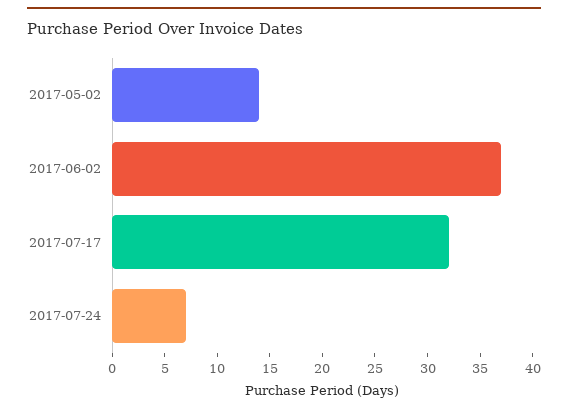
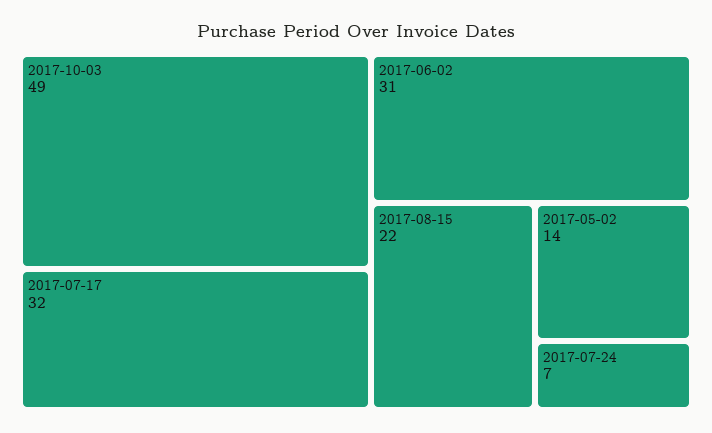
2017-06-02: 37 -> 31
2017-10-03: none -> 49
2017-08-15: none -> 22

